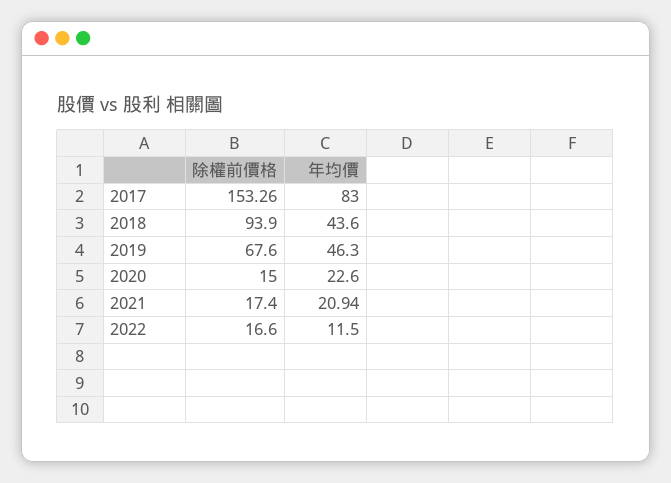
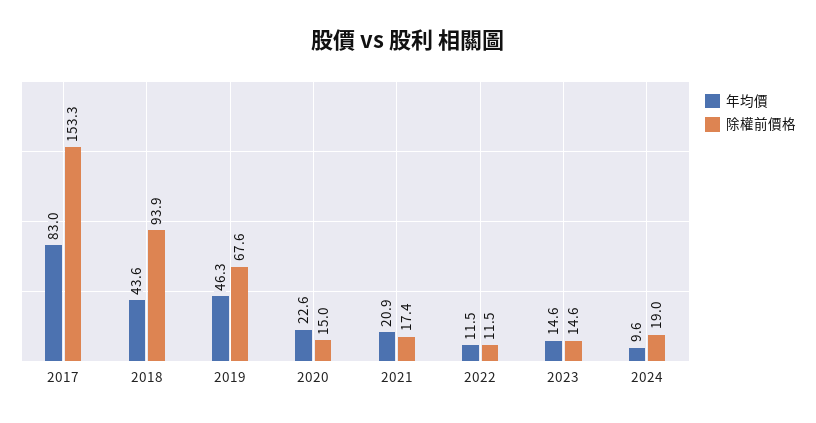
除權前價格, 2022: 16.6 -> 11.5
年均價, 2023: none -> 14.6
除權前價格, 2023: none -> 14.6
年均價, 2024: none -> 9.6
除權前價格, 2024: none -> 19

